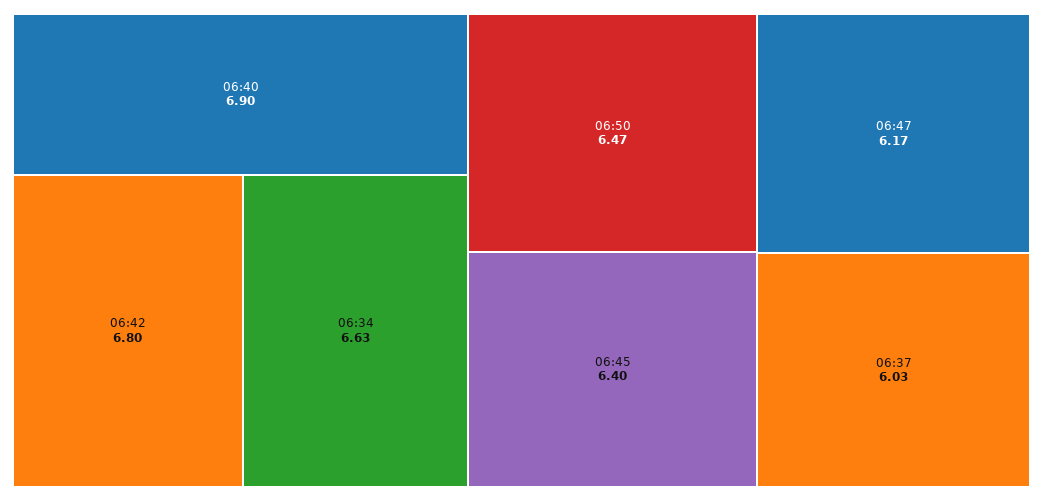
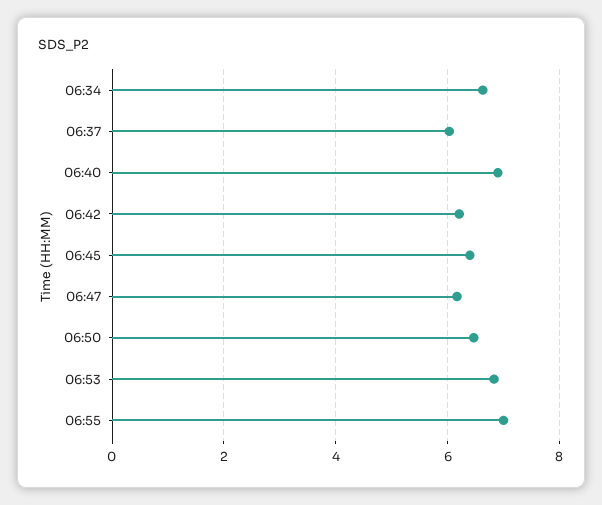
06:42: 6.8 -> 6.2
06:53: none -> 6.8
06:55: none -> 7

